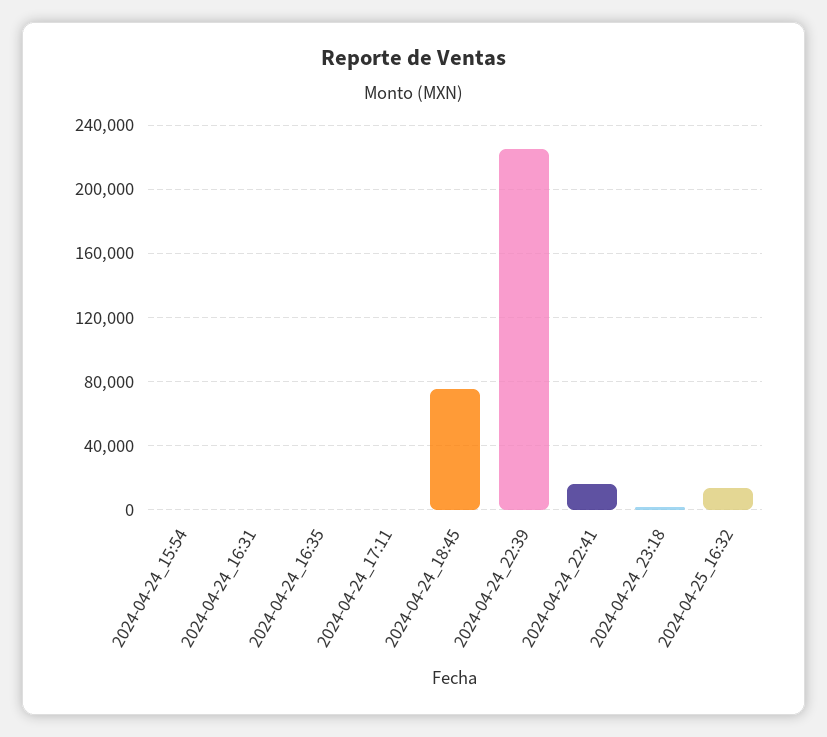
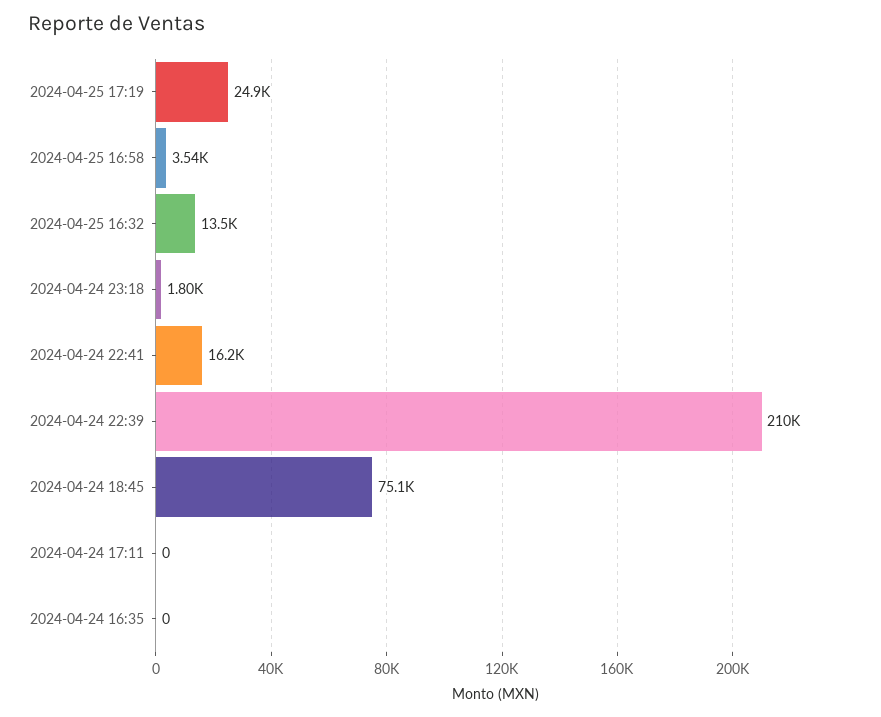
2024-04-24_15:54: 0 -> none
2024-04-24_16:31: 0 -> none
2024-04-24_22:39: 225000 -> 210000
2024-04-25 17:19: none -> 24900
2024-04-25 16:58: none -> 3540

